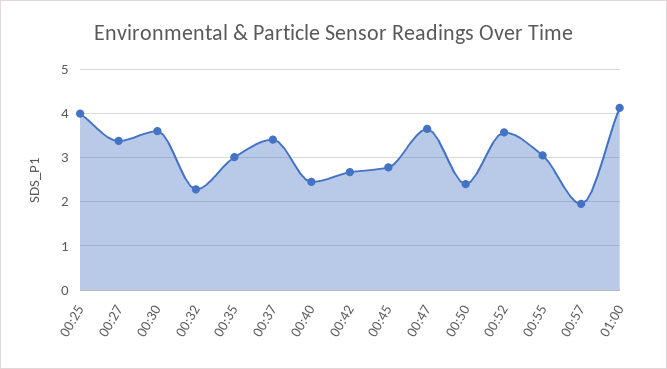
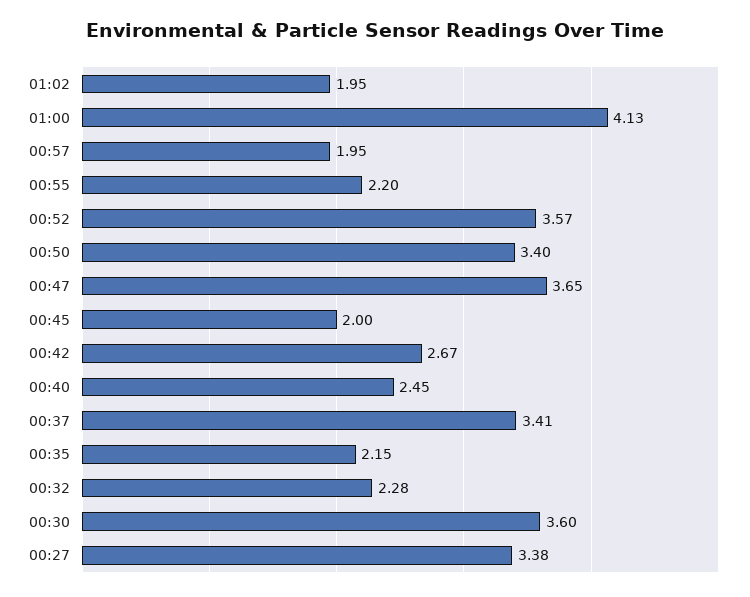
00:25: 4 -> none
00:35: 3 -> 2.15
00:45: 2.8 -> 2
00:50: 2.4 -> 3.4
00:55: 3 -> 2.2
01:02: none -> 1.95

